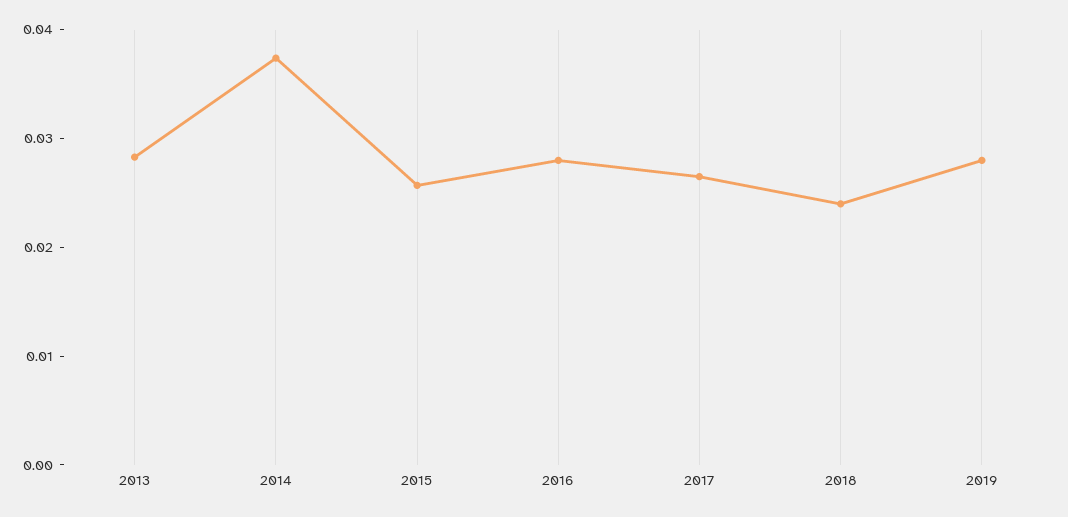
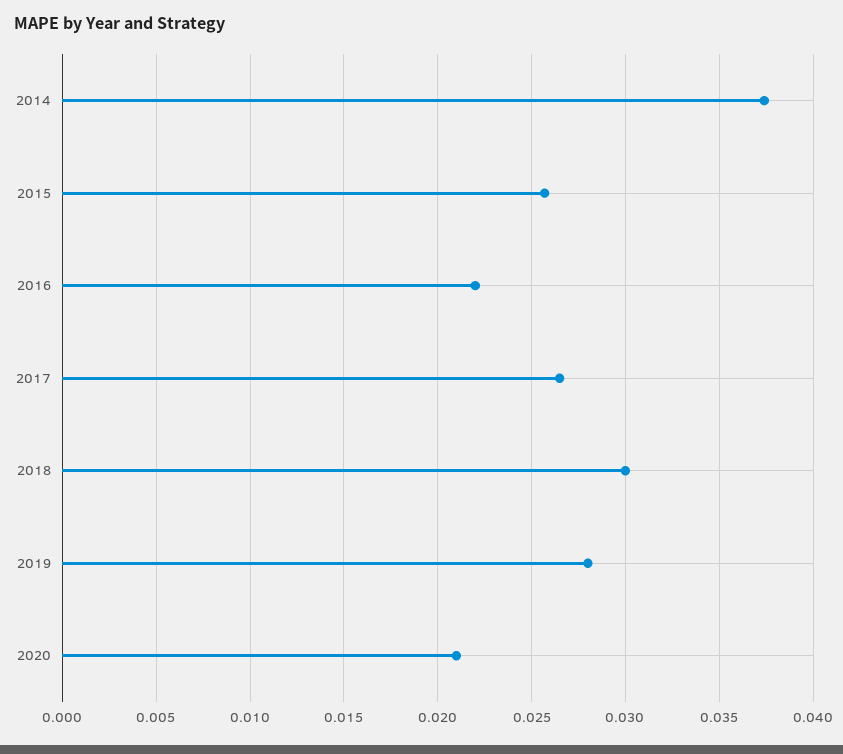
2013: 0.028 -> none
2016: 0.028 -> 0.022
2018: 0.024 -> 0.03
2020: none -> 0.021

